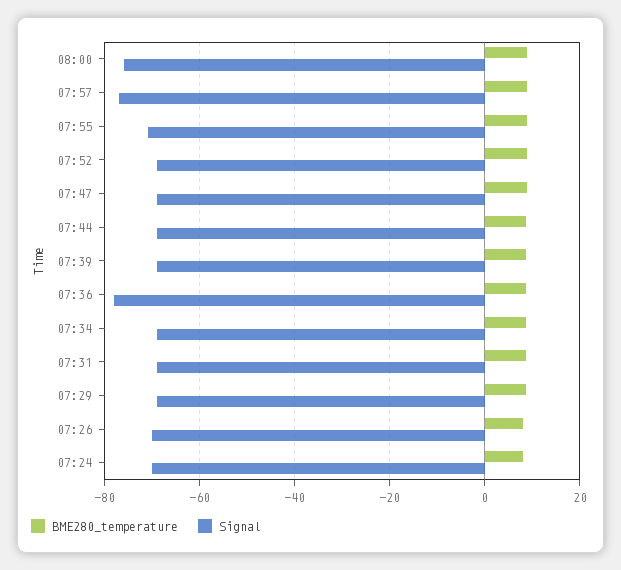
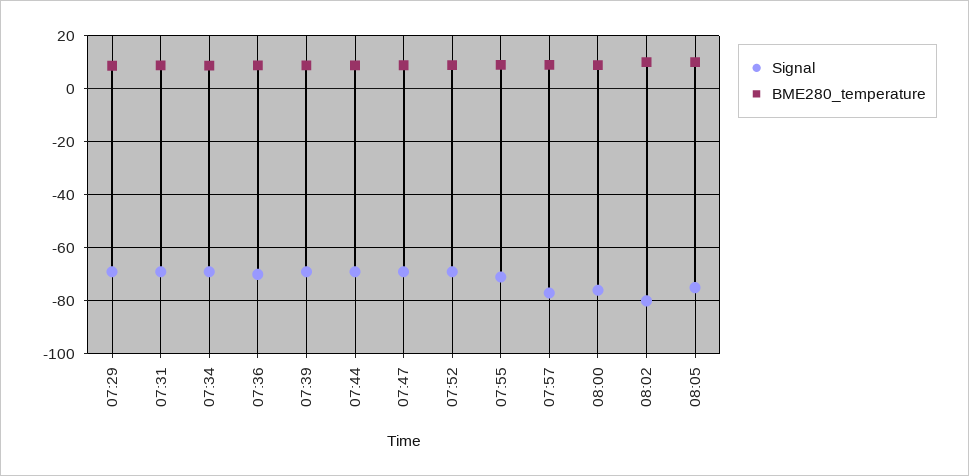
Signal, 07:36: -78 -> -70
BME280_temperature, 07:26: 8 -> none
Signal, 07:26: -70 -> none
BME280_temperature, 07:24: 8 -> none
Signal, 07:24: -70 -> none
Signal, 08:02: none -> -80
BME280_temperature, 08:02: none -> 10
Signal, 08:05: none -> -75
BME280_temperature, 08:05: none -> 10

